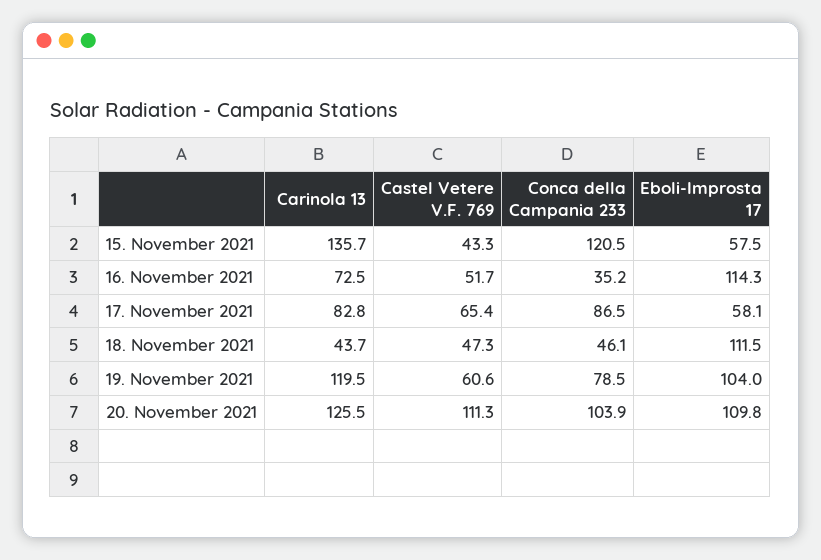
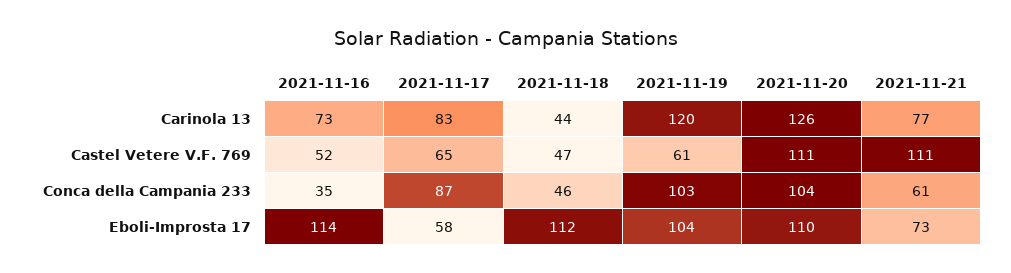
Carinola 13, 15. November 2021: 135.7 -> none
Castel Vetere V.F. 769, 15. November 2021: 43.3 -> none
Conca della Campania 233, 15. November 2021: 120.5 -> none
Eboli-Improsta 17, 15. November 2021: 57.5 -> none
Conca della Campania 233, 19. November 2021: 78.5 -> 103
Carinola 13, 2021-11-21: none -> 77
Castel Vetere V.F. 769, 2021-11-21: none -> 111
Conca della Campania 233, 2021-11-21: none -> 61
Eboli-Improsta 17, 2021-11-21: none -> 73

